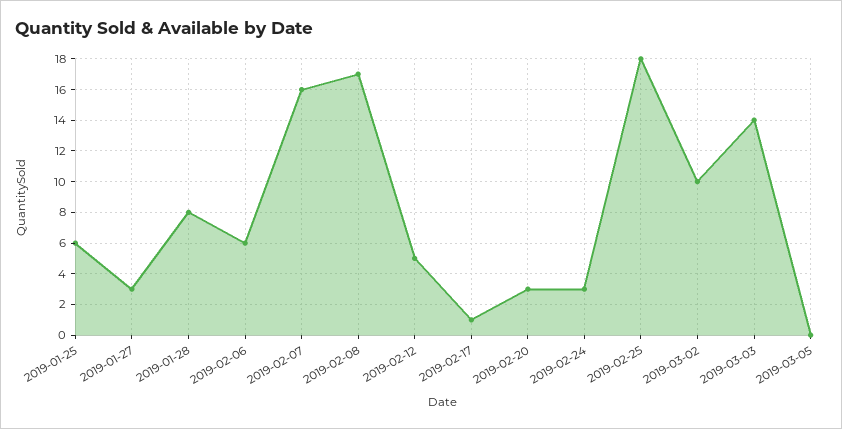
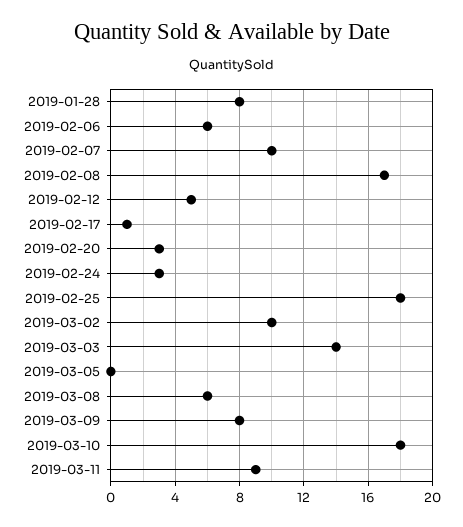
2019-01-25: 6 -> none
2019-01-27: 3 -> none
2019-02-07: 16 -> 10
2019-03-08: none -> 6
2019-03-09: none -> 8
2019-03-10: none -> 18
2019-03-11: none -> 9

